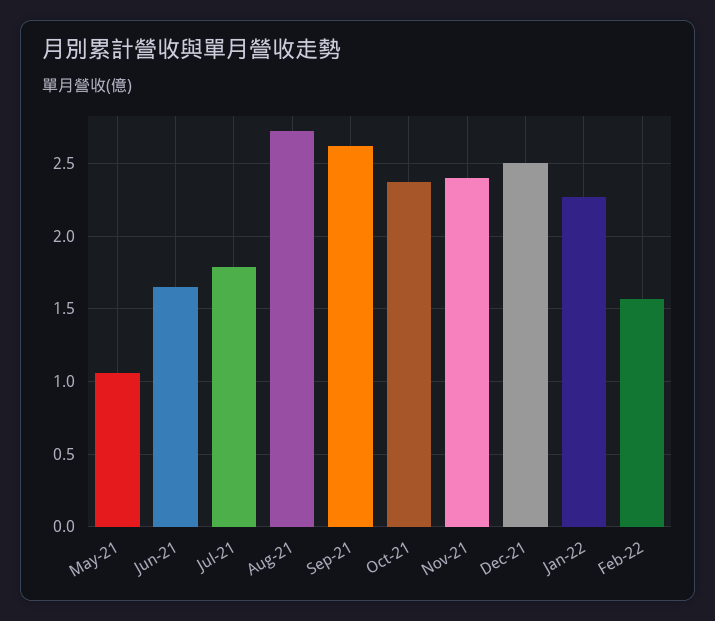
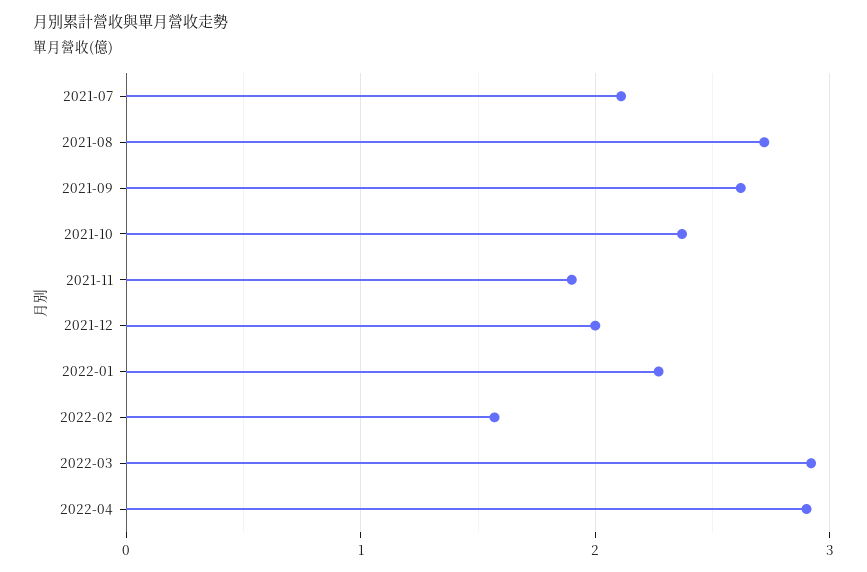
May-21: 1.05 -> none
Jun-21: 1.65 -> none
Jul-21: 1.8 -> 2.1
Nov-21: 2.4 -> 1.9
Dec-21: 2.5 -> 2
2022-03: none -> 2.9
2022-04: none -> 2.9

